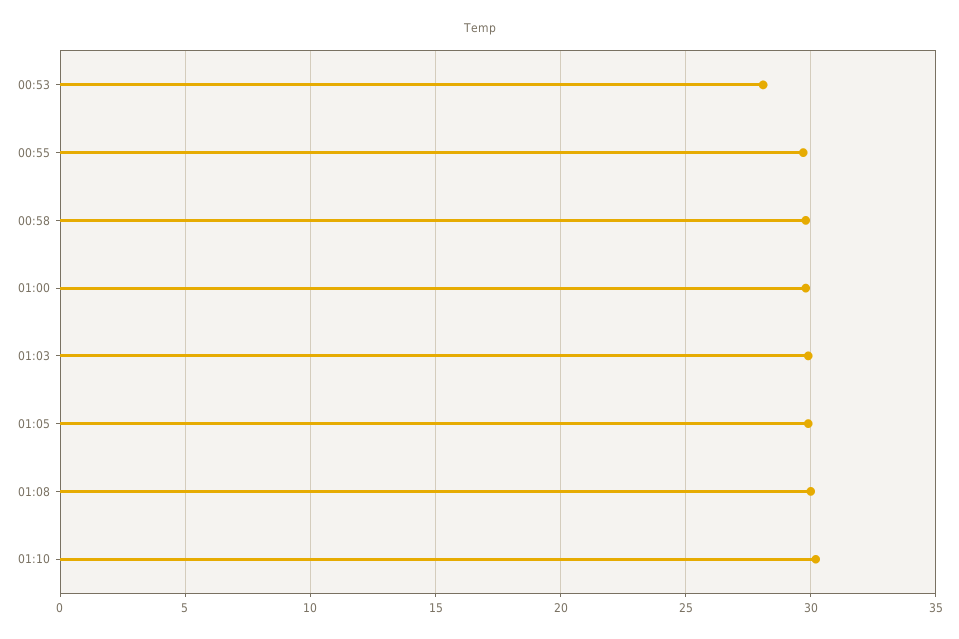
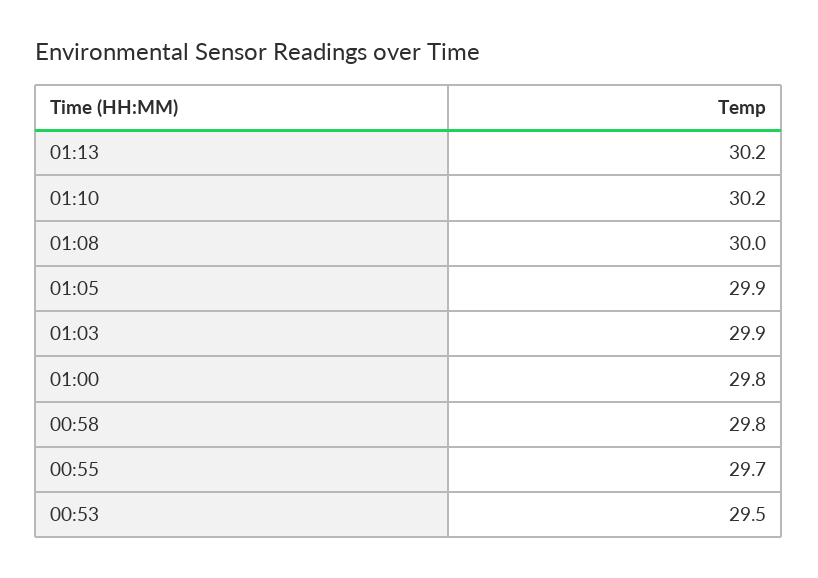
00:53: 28 -> 29.5
01:13: none -> 30.2

